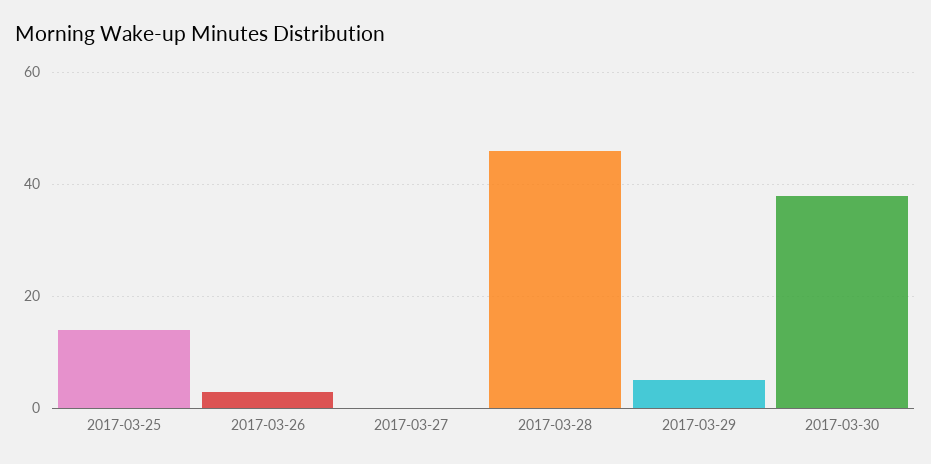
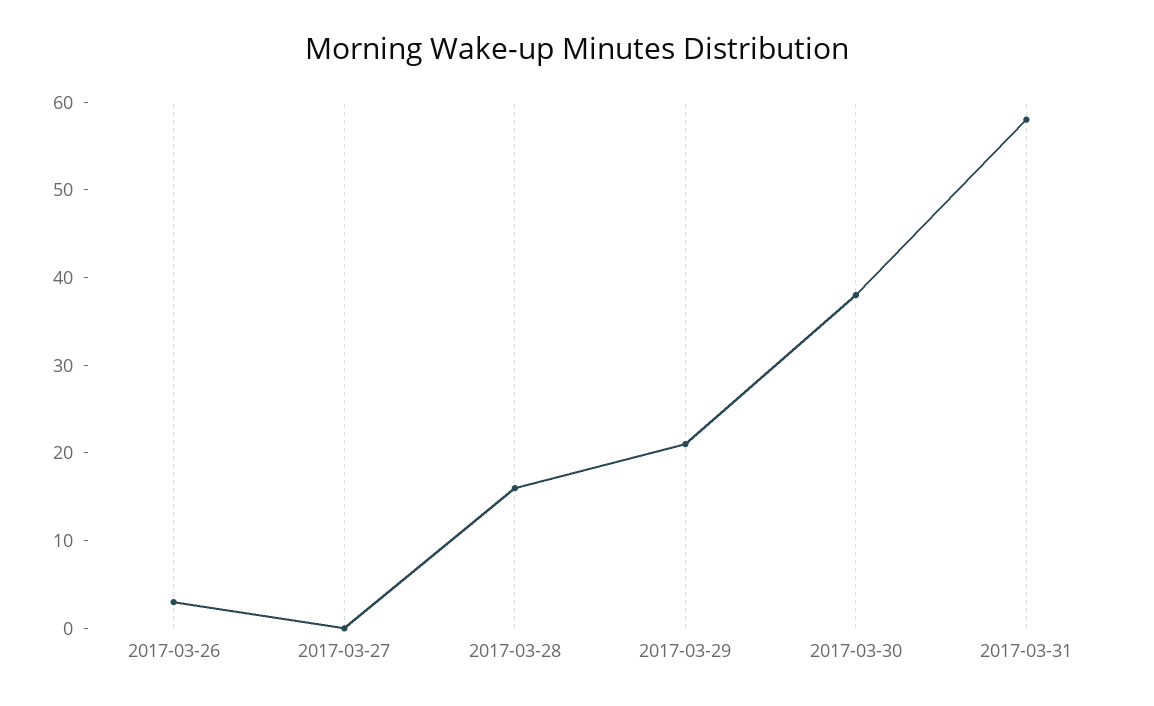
2017-03-25: 15 -> none
2017-03-28: 45 -> 16
2017-03-29: 5 -> 21
2017-03-31: none -> 58

